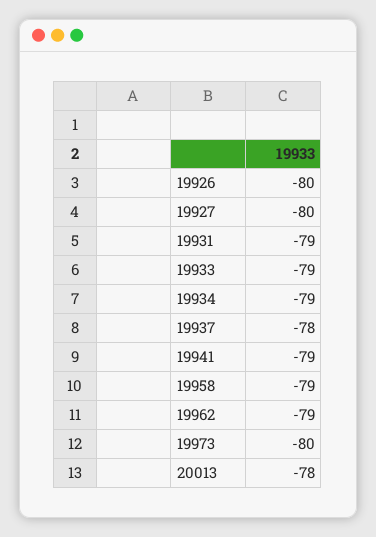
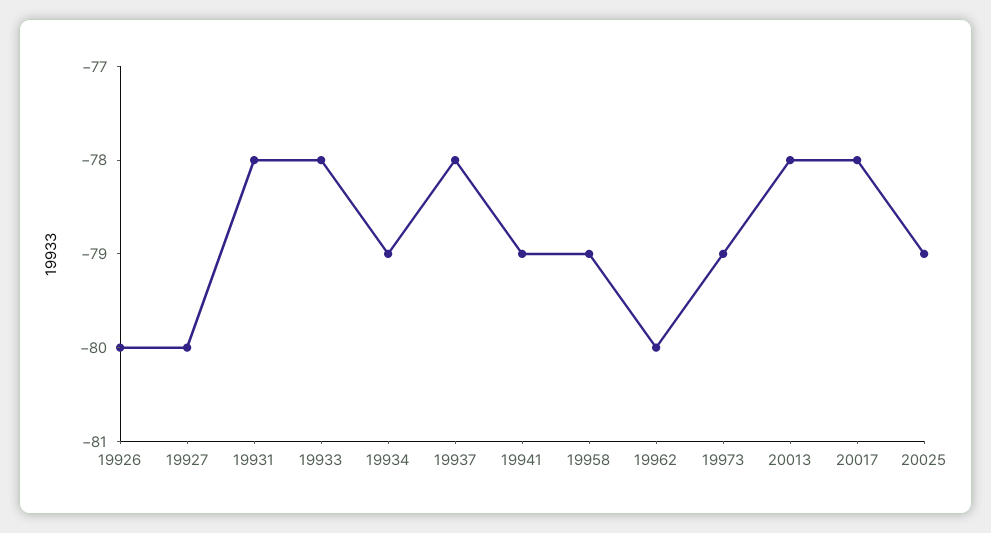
19931: -79 -> -78
19933: -79 -> -78
19962: -79 -> -80
19973: -80 -> -79
20017: none -> -78
20025: none -> -79

